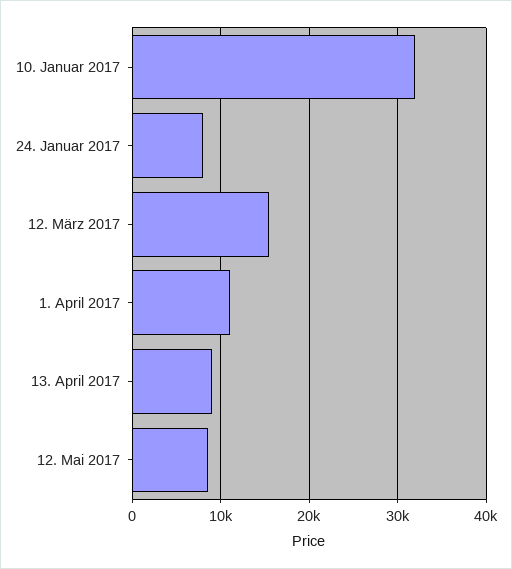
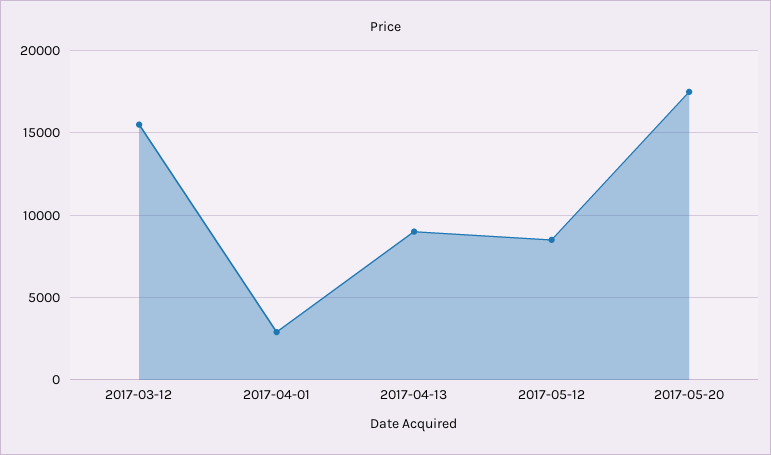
10. Januar 2017: 32000 -> none
24. Januar 2017: 8000 -> none
1. April 2017: 11000 -> 3000
2017-05-20: none -> 17500

